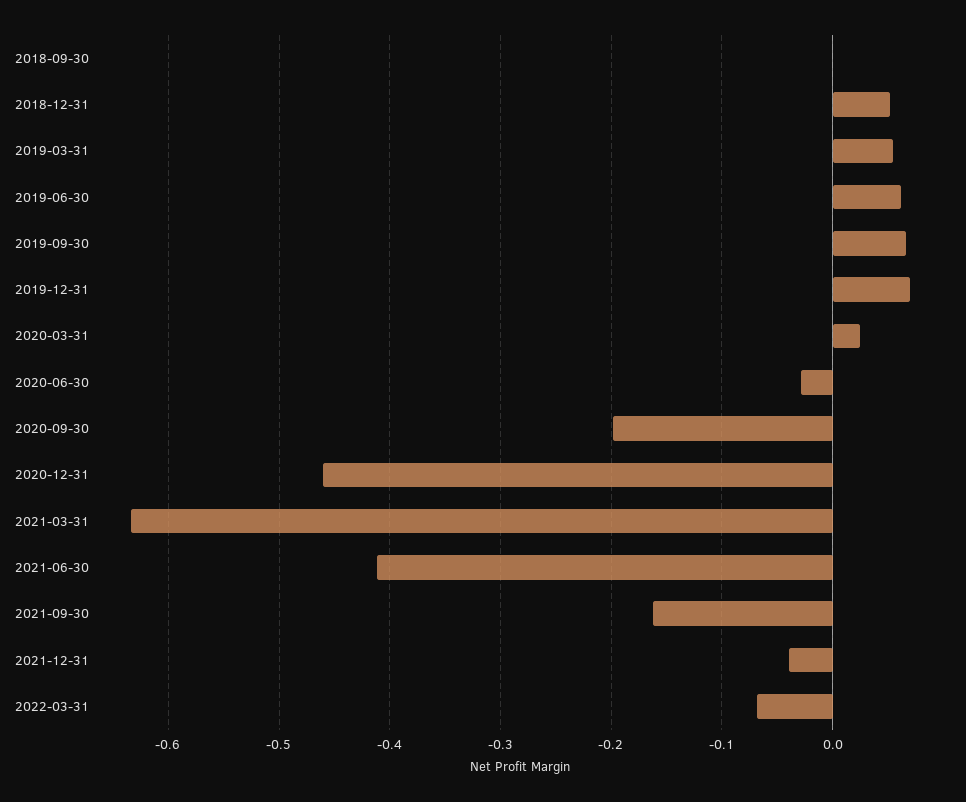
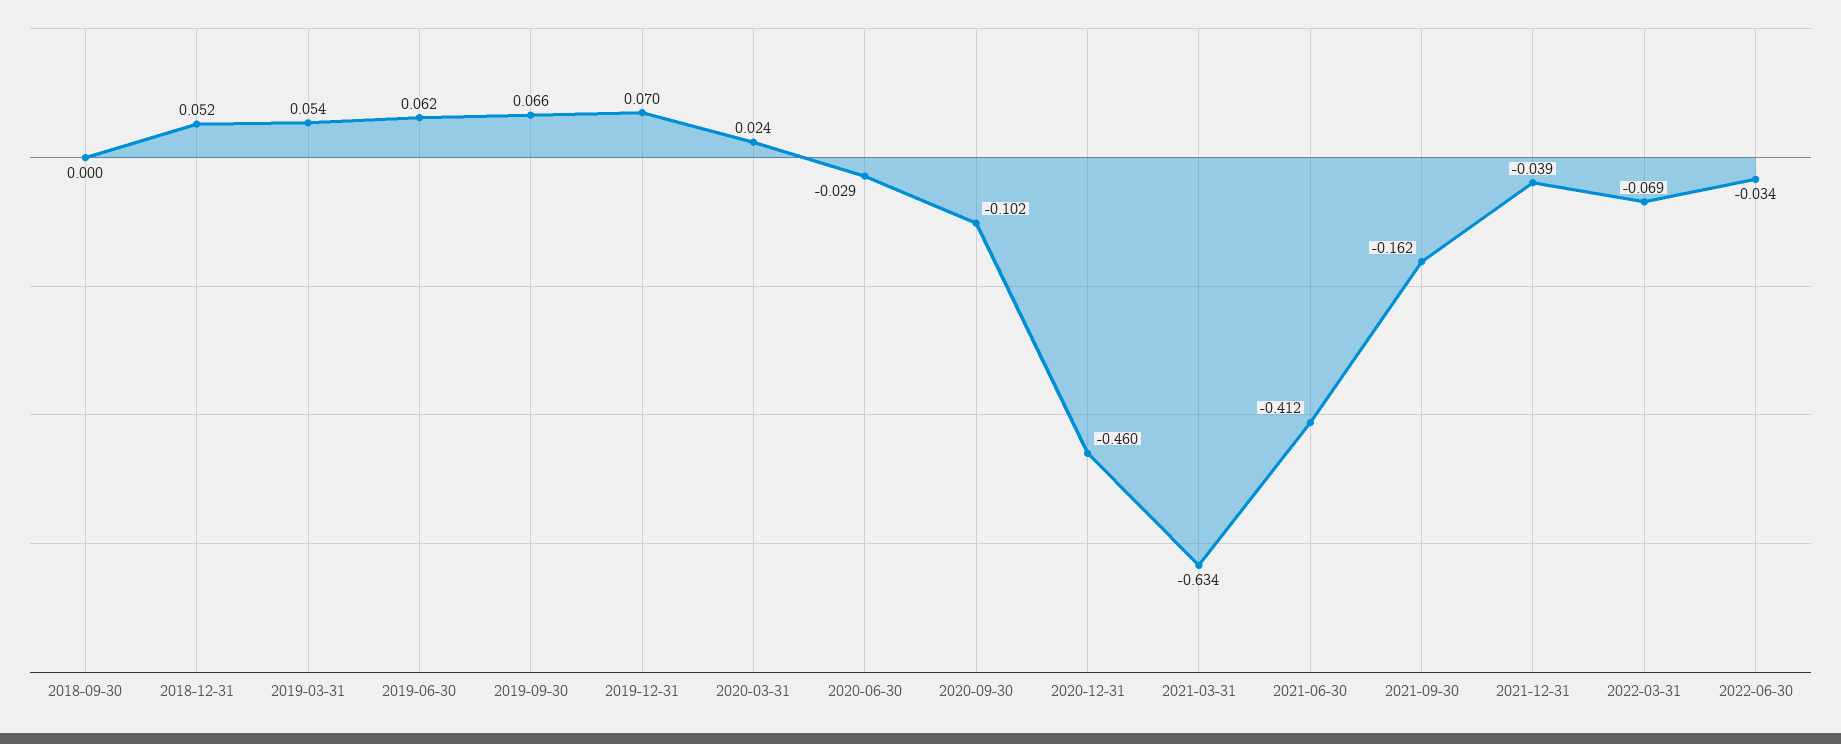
2020-09-30: -0.2 -> -0.102
2022-06-30: none -> -0.034

